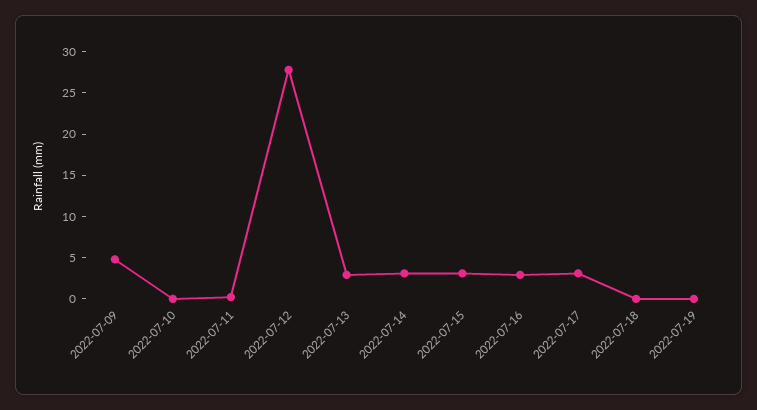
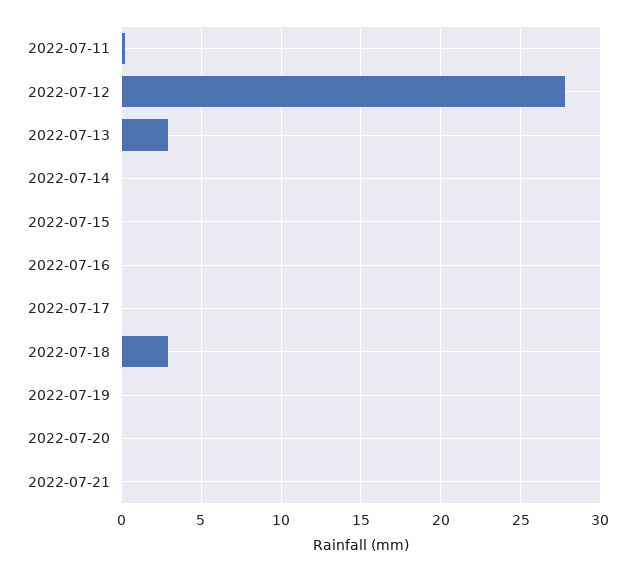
2022-07-09: 5 -> none
2022-07-10: 0 -> none
2022-07-14: 3 -> 0
2022-07-15: 3 -> 0
2022-07-16: 3 -> 0
2022-07-17: 3 -> 0
2022-07-18: 0 -> 3
2022-07-20: none -> 0
2022-07-21: none -> 0

